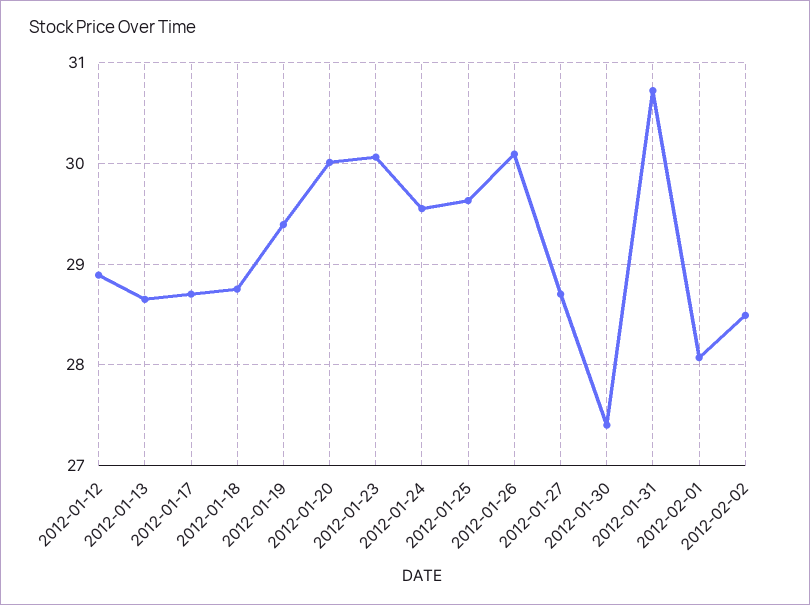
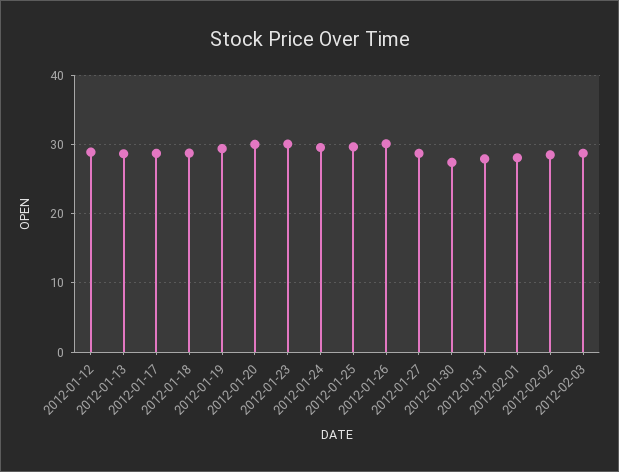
2012-01-31: 30.7 -> 28
2012-02-03: none -> 29

